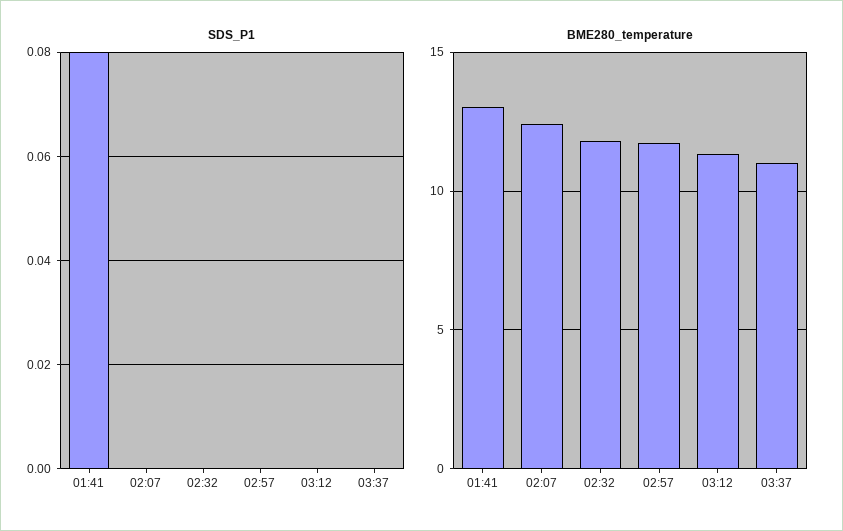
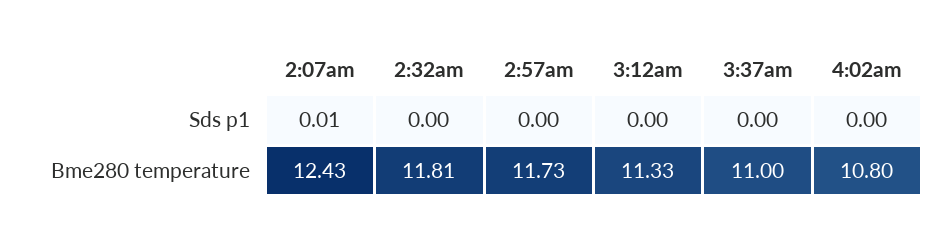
SDS_P1, 01:41: 0.08 -> none
SDS_P1, 02:07: 0 -> 0.01
BME280_temperature, 01:41: 13 -> none
SDS_P1, 4:02am: none -> 0
BME280_temperature, 4:02am: none -> 10.8

